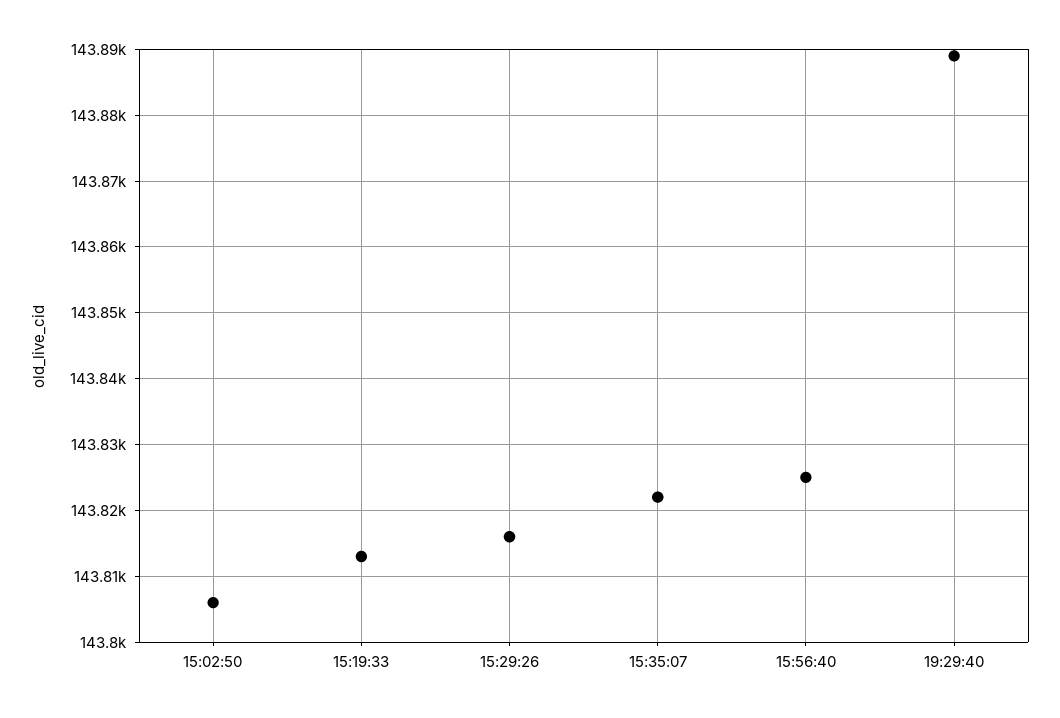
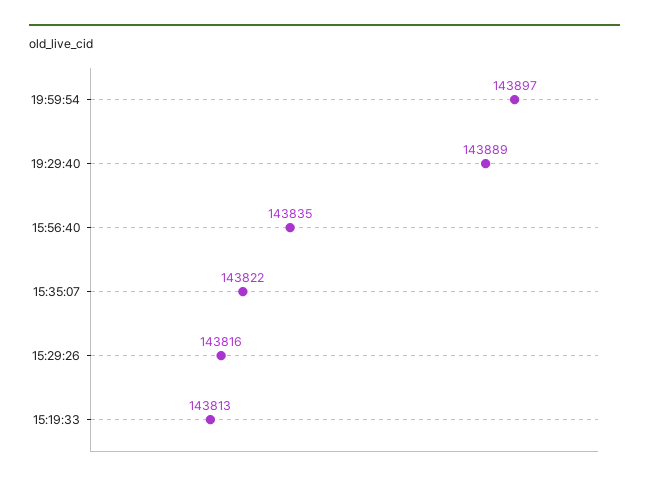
15:02:50: 143806 -> none
15:56:40: 143825 -> 143835
19:59:54: none -> 143897

